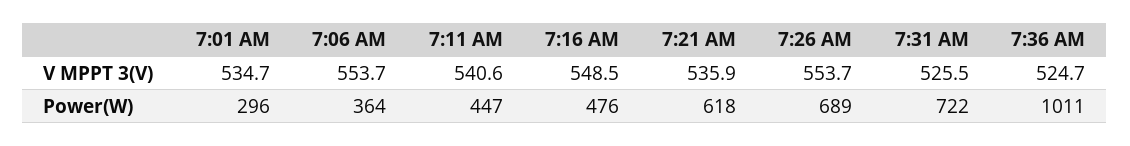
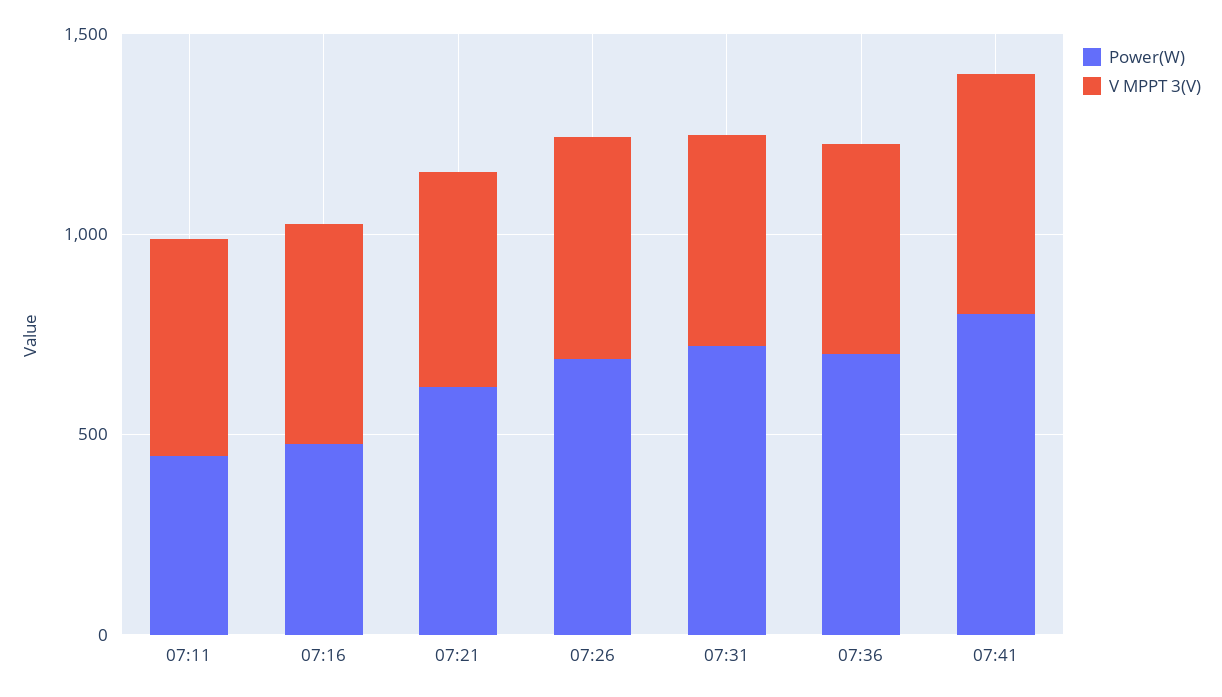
V MPPT 3(V), 7:01 AM: 534.7 -> none
V MPPT 3(V), 7:06 AM: 553.7 -> none
Power(W), 7:01 AM: 296 -> none
Power(W), 7:06 AM: 364 -> none
Power(W), 7:36 AM: 1011 -> 700
Power(W), 07:41: none -> 800
V MPPT 3(V), 07:41: none -> 600

